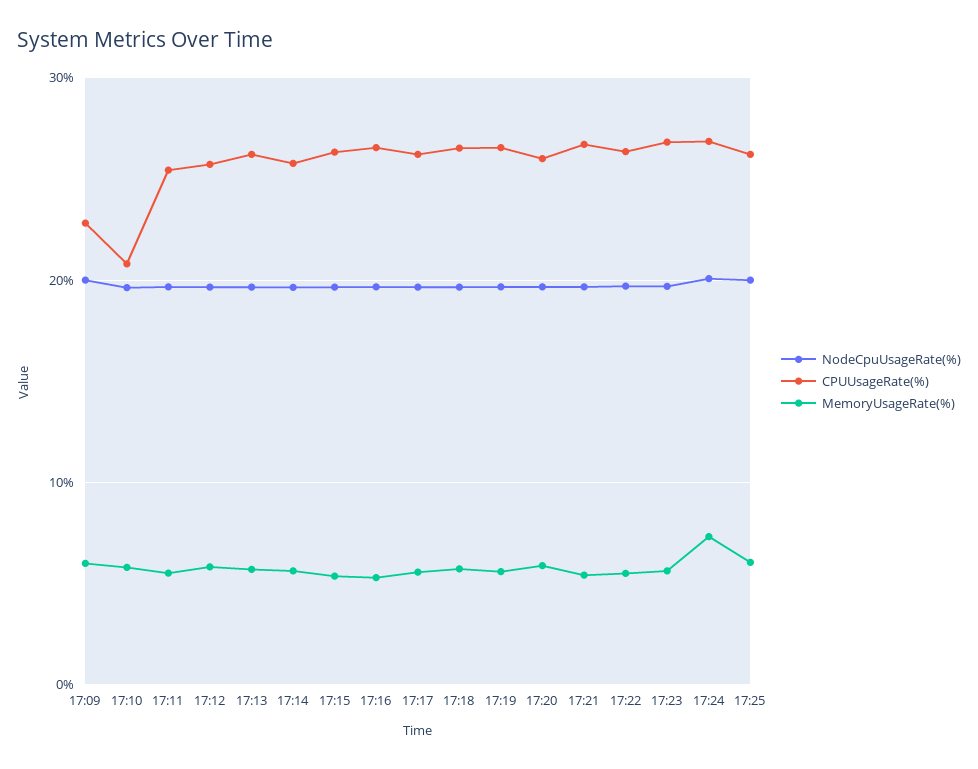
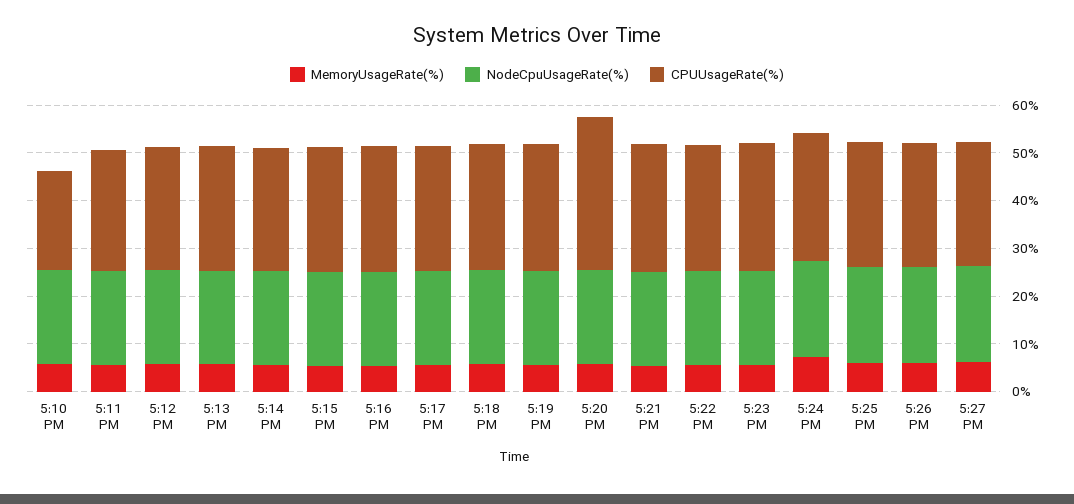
NodeCpuUsageRate(%), 17:09: 20 -> none
CPUUsageRate(%), 17:09: 23 -> none
MemoryUsageRate(%), 17:09: 6 -> none
CPUUsageRate(%), 17:20: 26 -> 32
MemoryUsageRate(%), 5:26 PM: none -> 6
NodeCpuUsageRate(%), 5:26 PM: none -> 20
CPUUsageRate(%), 5:26 PM: none -> 26
MemoryUsageRate(%), 5:27 PM: none -> 6
NodeCpuUsageRate(%), 5:27 PM: none -> 20
CPUUsageRate(%), 5:27 PM: none -> 26

